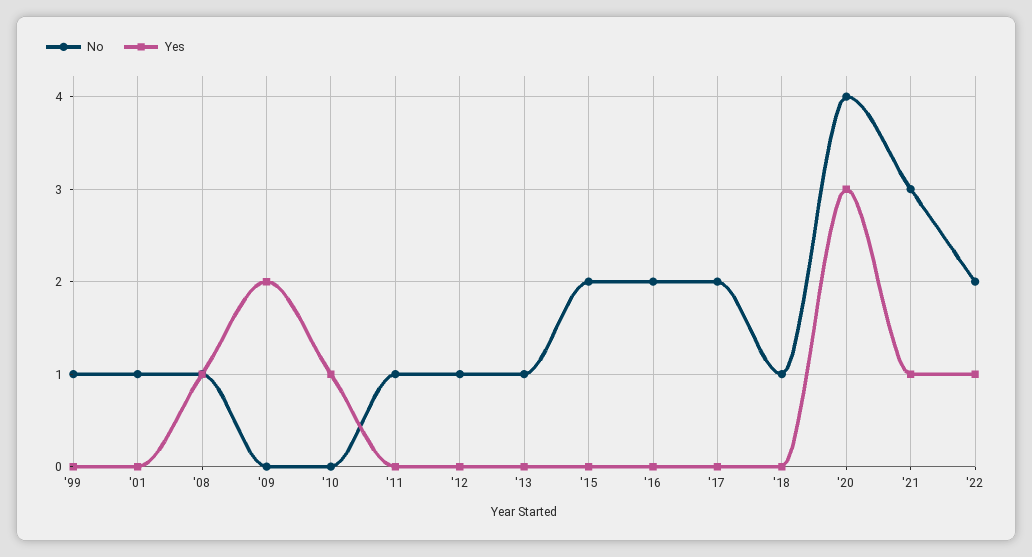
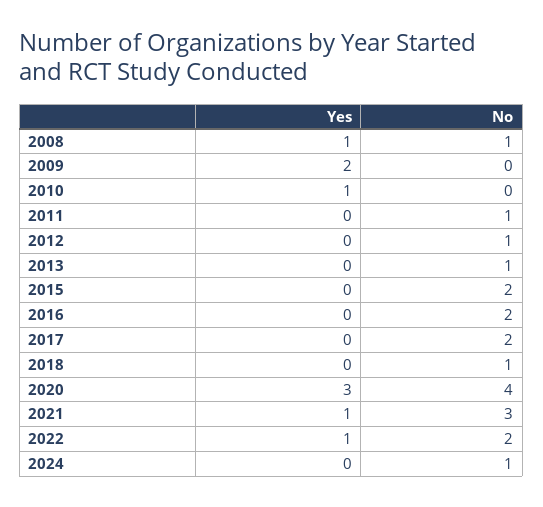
No, '99: 1 -> none
Yes, '99: 0 -> none
No, '01: 1 -> none
Yes, '01: 0 -> none
Yes, 2024: none -> 0
No, 2024: none -> 1

